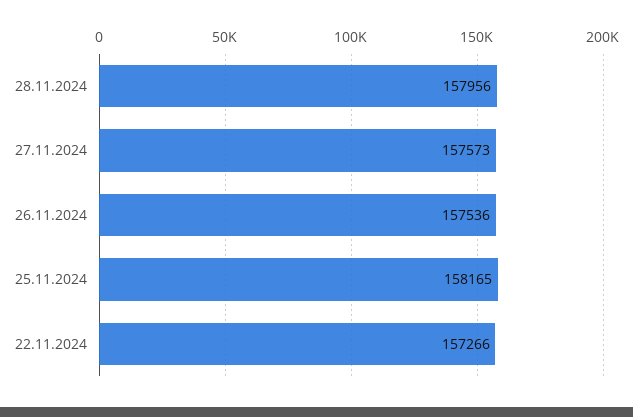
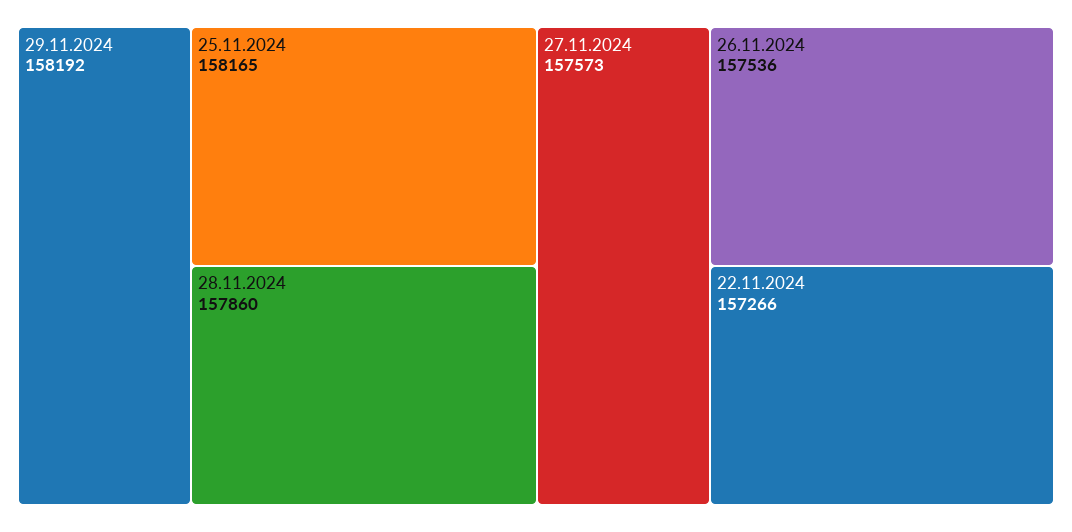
28.11.2024: 157956 -> 157860
29.11.2024: none -> 158192

